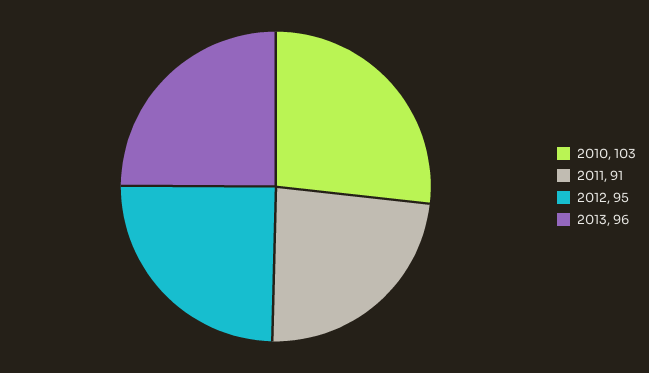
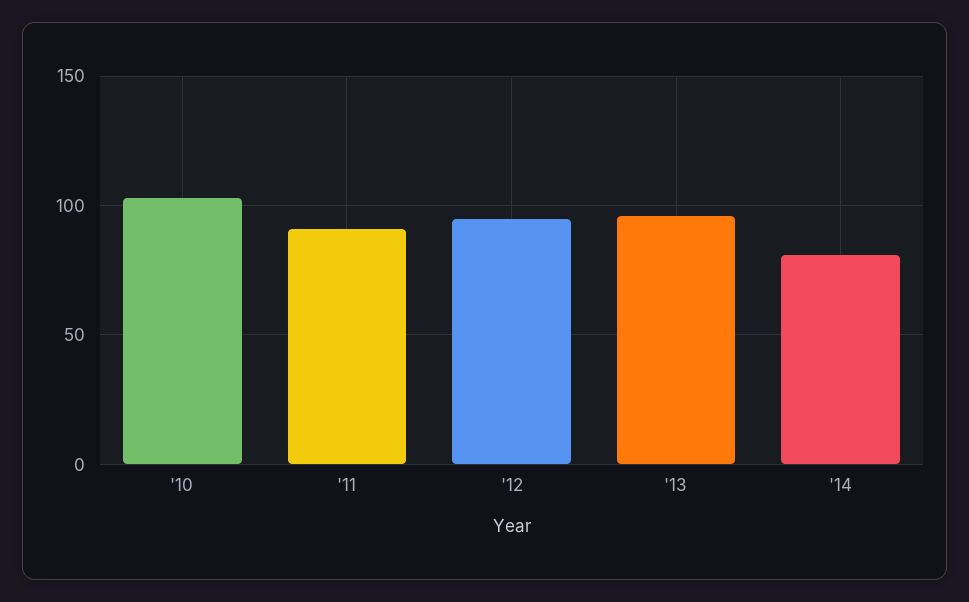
'14: none -> 80

